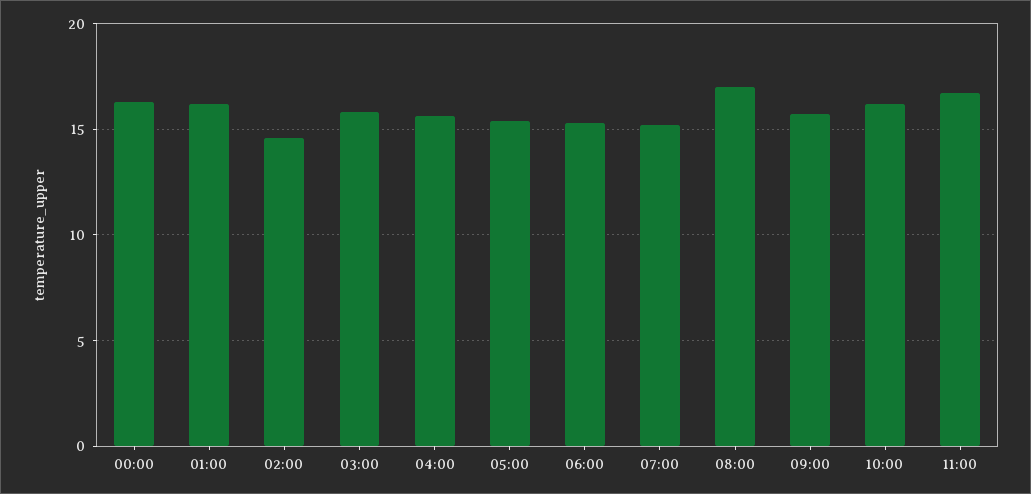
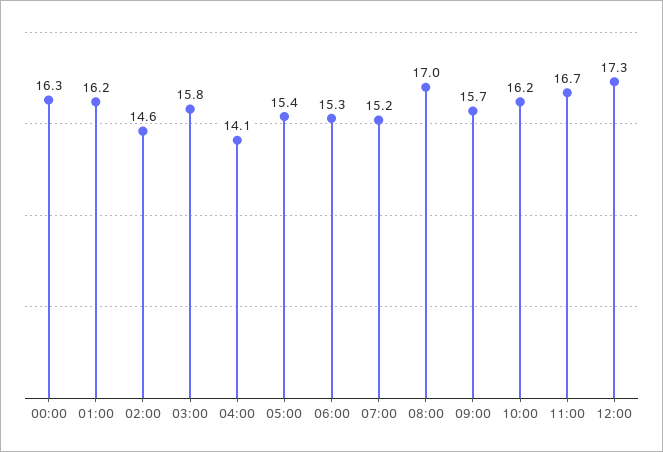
04:00: 15.5 -> 14.1
12:00: none -> 17.3

